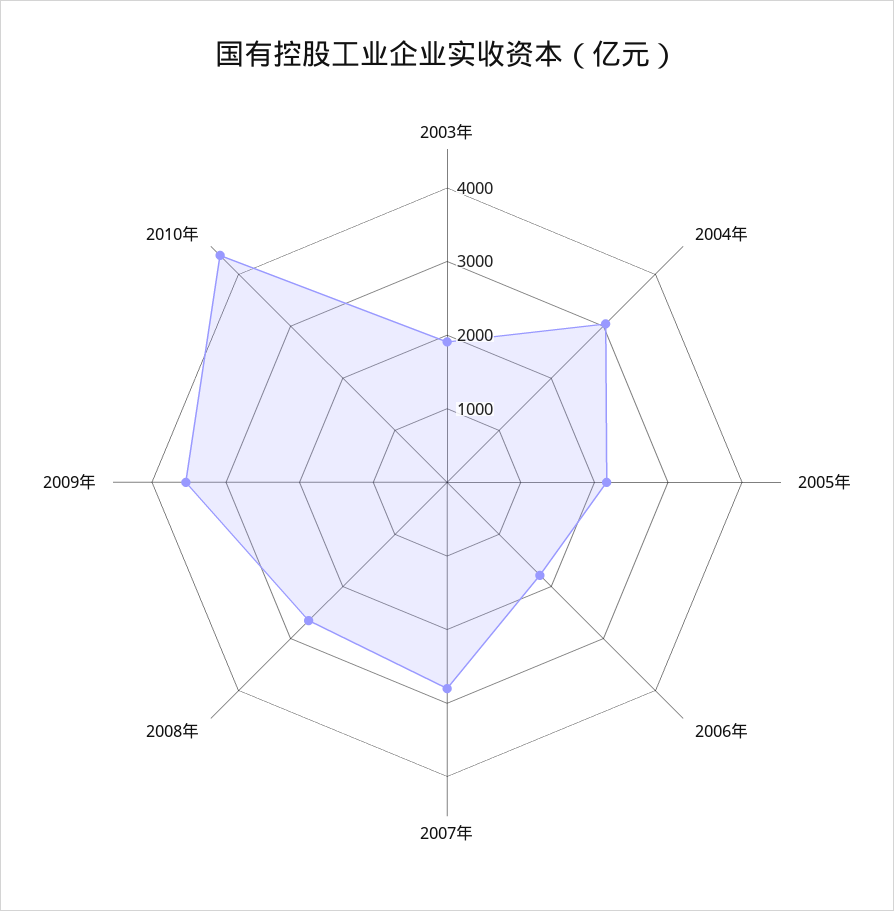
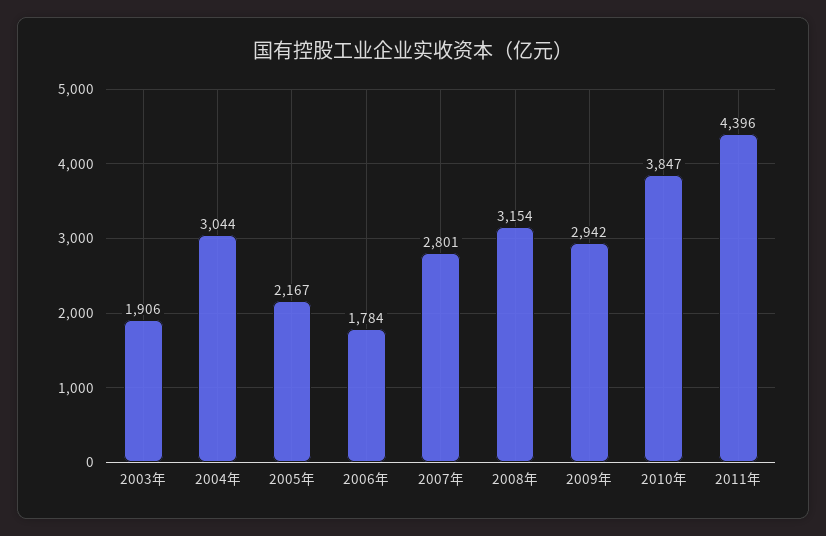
2008年: 2600 -> 3154
2009年: 3600 -> 2942
2010年: 4400 -> 3847
2011年: none -> 4396

